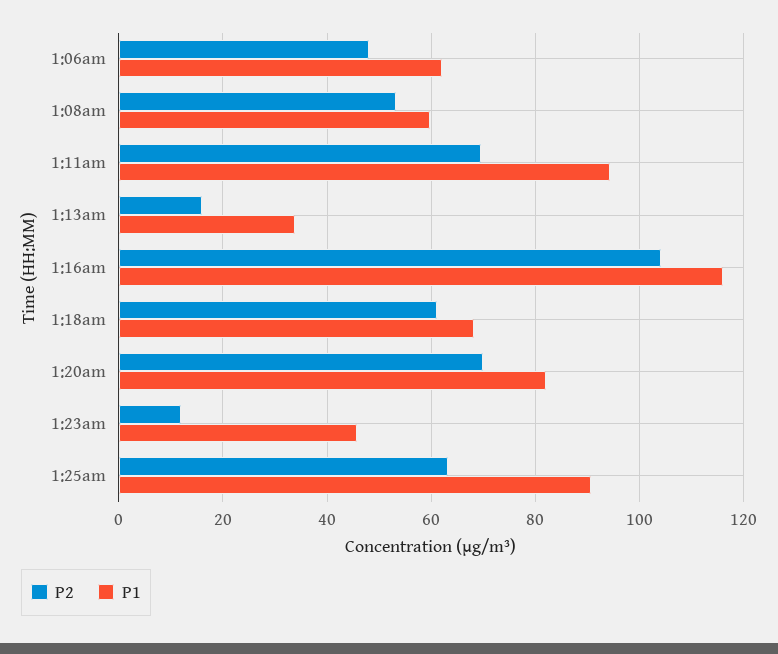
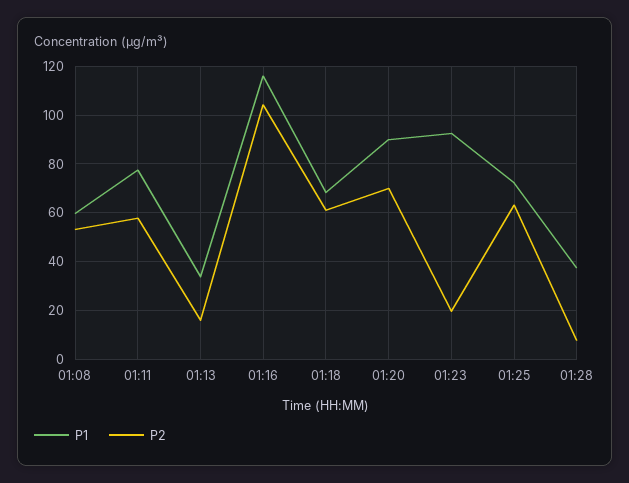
P2, 1:06am: 48 -> none
P1, 1:06am: 62 -> none
P2, 1:11am: 70 -> 57.5
P1, 1:11am: 94 -> 77.5
P1, 1:20am: 82 -> 90
P2, 1:23am: 12 -> 20
P1, 1:23am: 46 -> 92.5
P1, 1:25am: 90 -> 72.5
P1, 01:28: none -> 37.5
P2, 01:28: none -> 7.5

